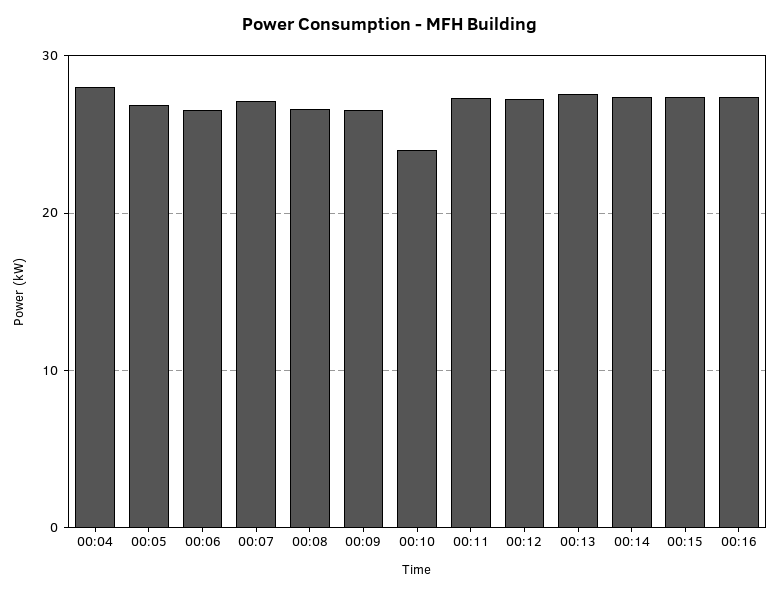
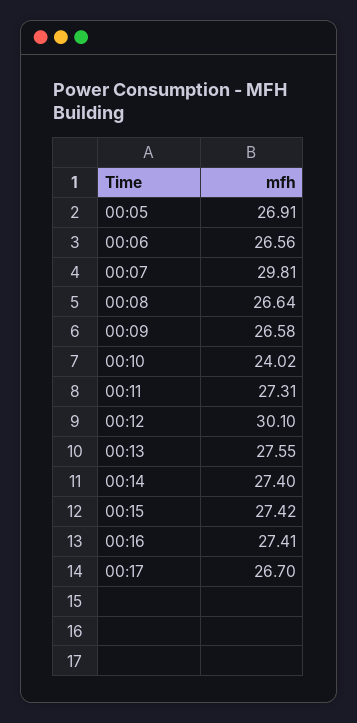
00:04: 28 -> none
00:07: 27 -> 29.81
00:12: 27 -> 30.1
00:17: none -> 26.7

